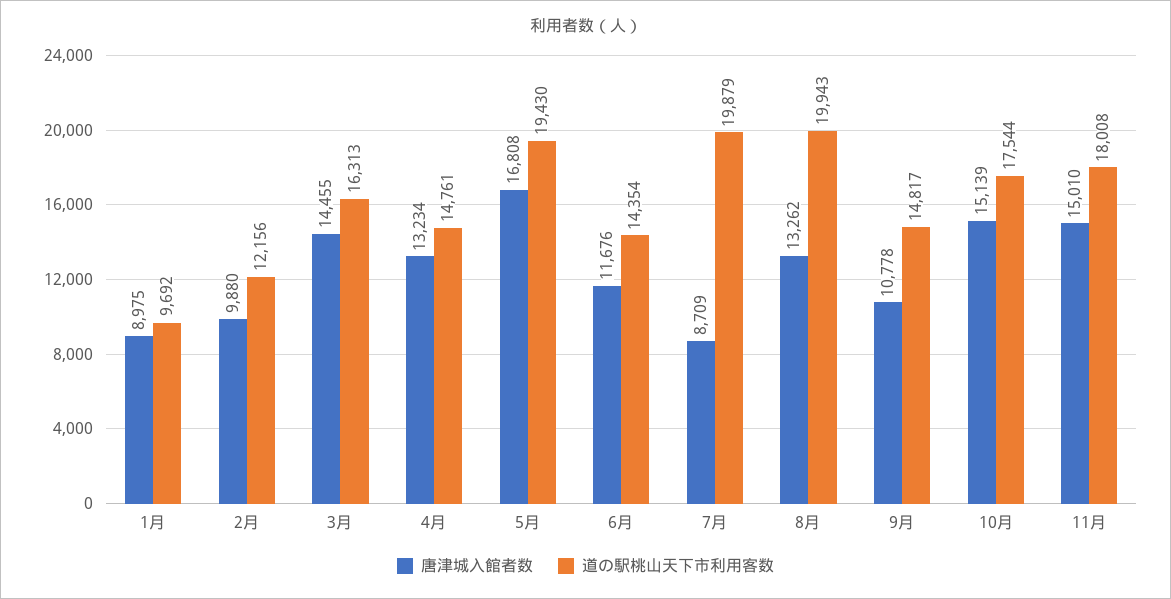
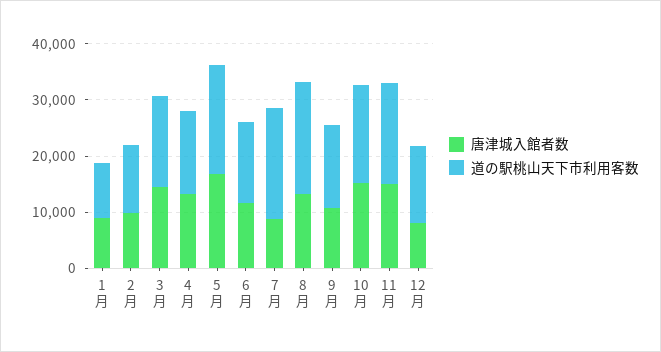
唐津城入館者数, 12月: none -> 8000
道の駅桃山天下市利用客数, 12月: none -> 14000

